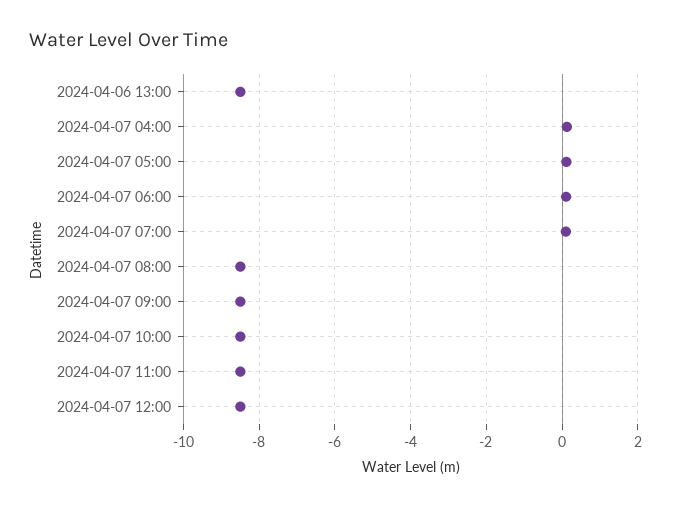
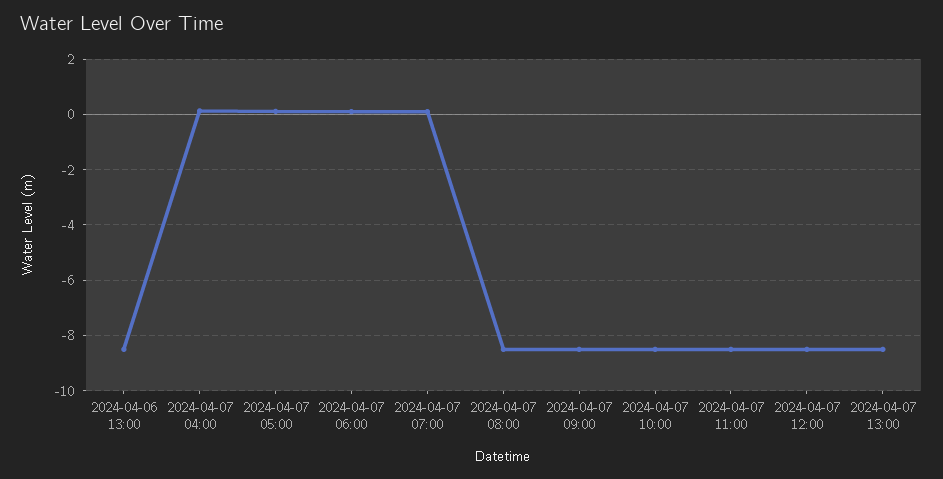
2024-04-07 13:00: none -> -8.5

